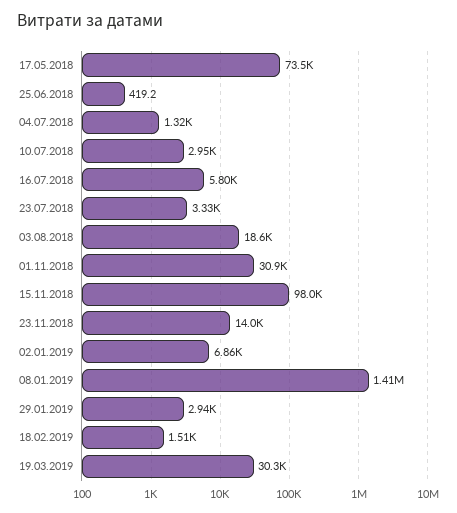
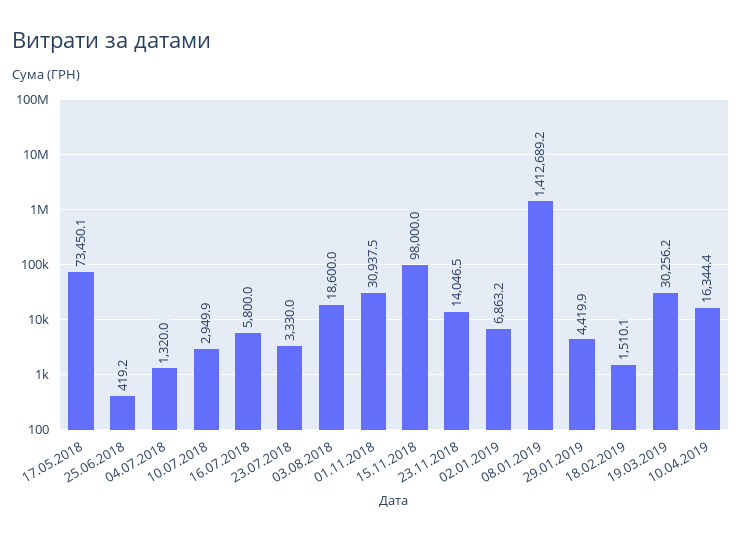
29.01.2019: 2940 -> 4419.9
10.04.2019: none -> 16344.4

